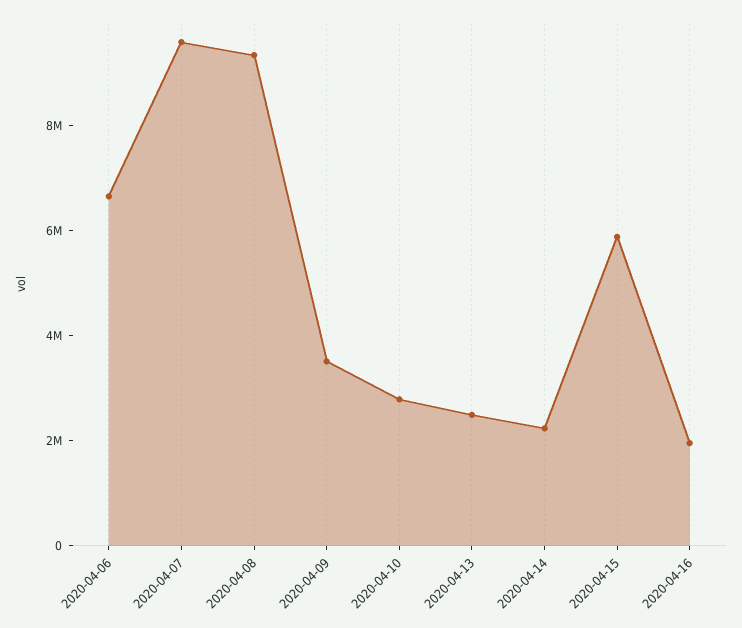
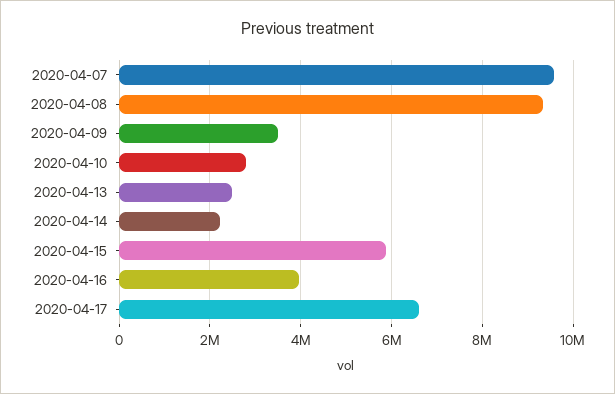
2020-04-06: 6500000 -> none
2020-04-16: 2000000 -> 4000000
2020-04-17: none -> 6600000

